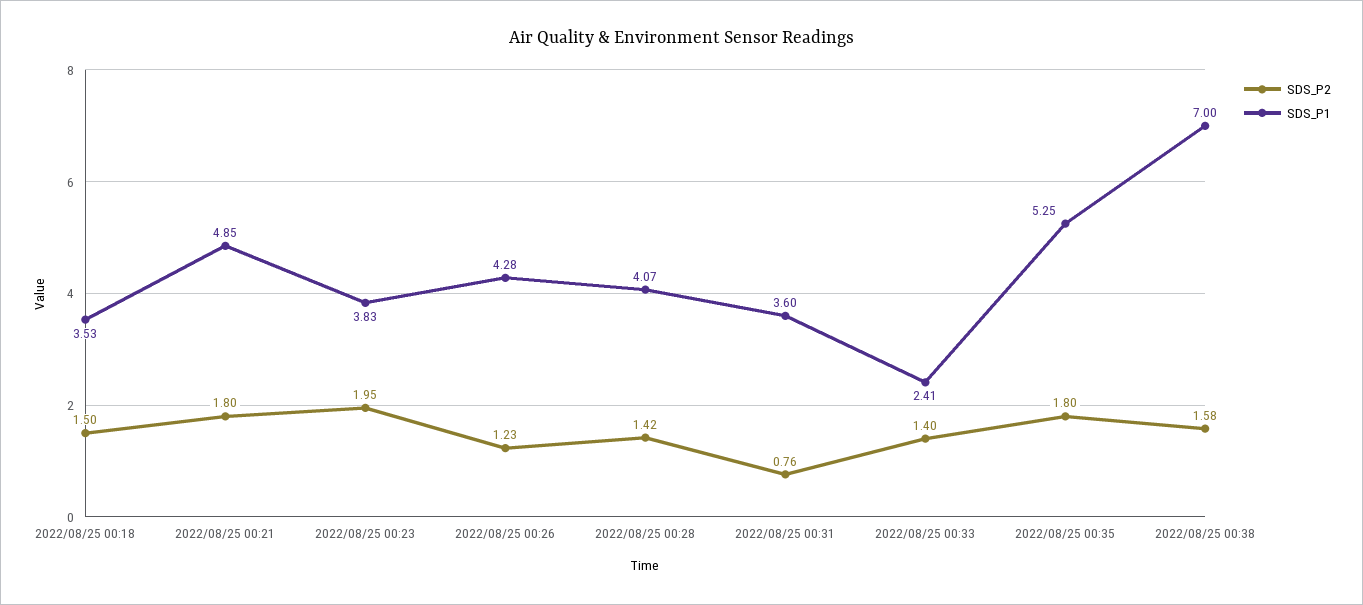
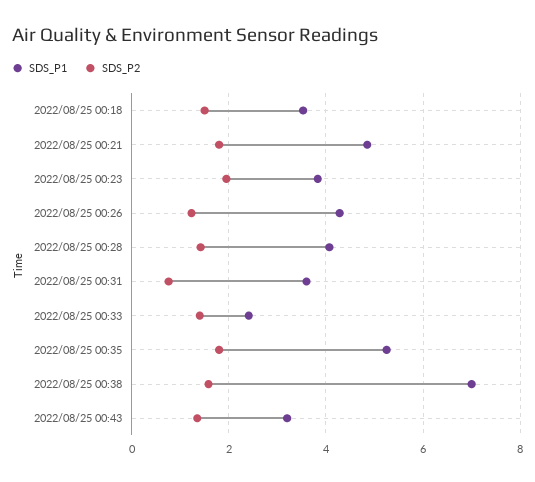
SDS_P1, 2022/08/25 00:43: none -> 3.2
SDS_P2, 2022/08/25 00:43: none -> 1.4

